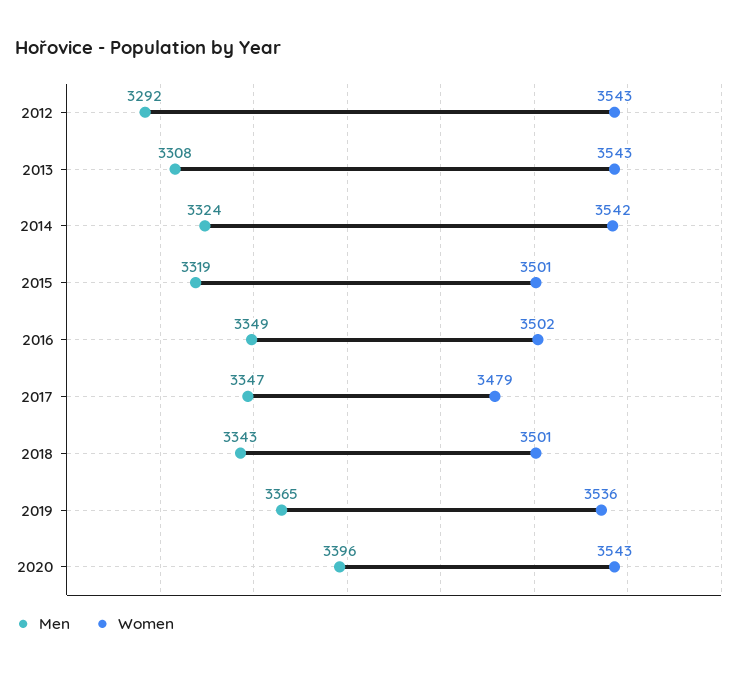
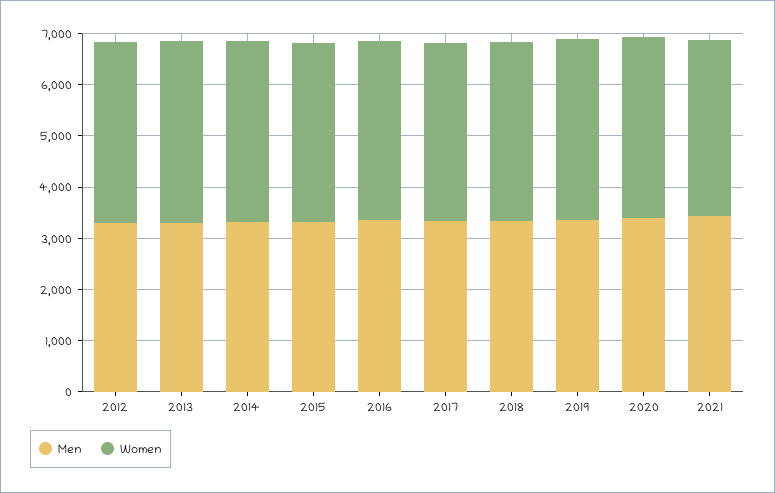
Men, 2021: none -> 3400
Women, 2021: none -> 3400

